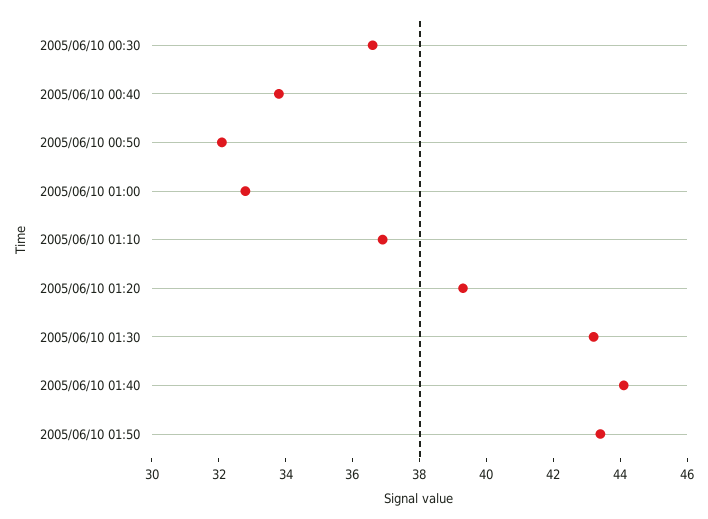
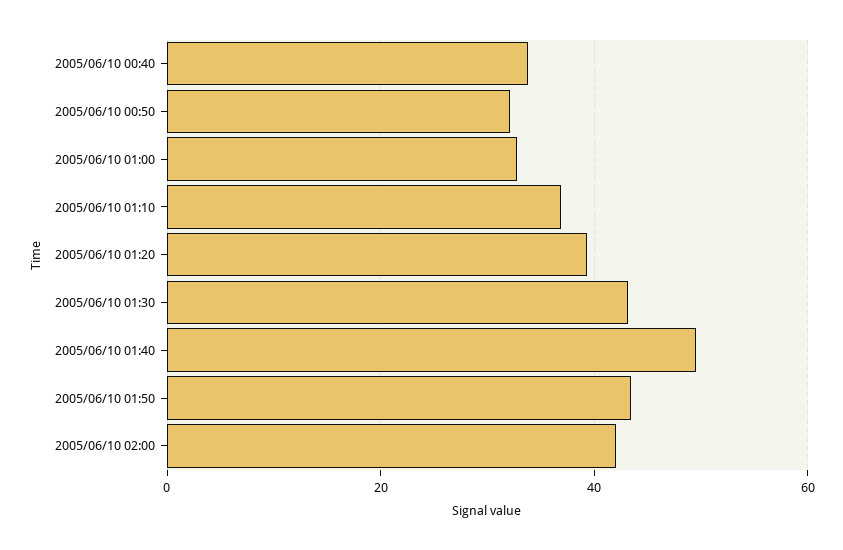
2005/06/10 00:30: 36.5 -> none
2005/06/10 01:40: 44 -> 50
2005/06/10 02:00: none -> 42

